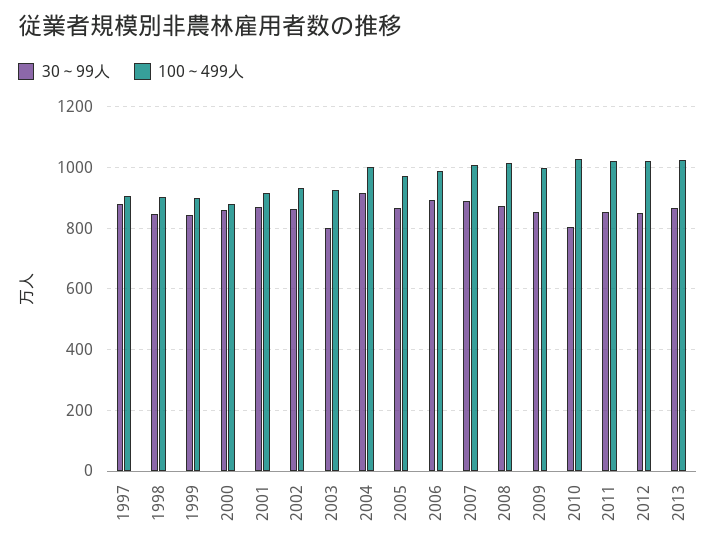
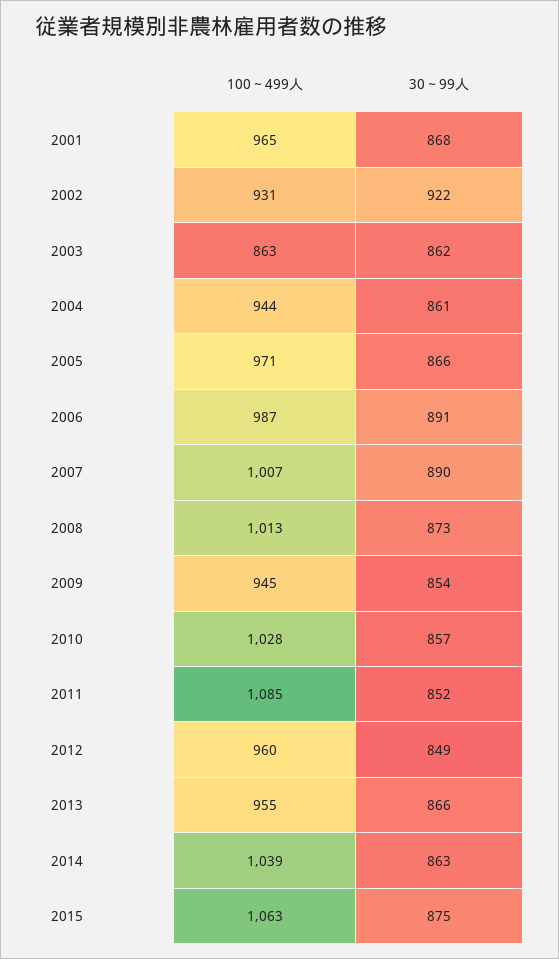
30～99人, 1997: 880 -> none
100～499人, 1997: 900 -> none
30～99人, 1998: 840 -> none
100～499人, 1998: 900 -> none
30～99人, 1999: 840 -> none
100～499人, 1999: 900 -> none
30～99人, 2000: 860 -> none
100～499人, 2000: 880 -> none
100～499人, 2001: 920 -> 965
30～99人, 2002: 860 -> 922
30～99人, 2003: 800 -> 862
100～499人, 2003: 920 -> 863
30～99人, 2004: 920 -> 861
100～499人, 2004: 1000 -> 944
100～499人, 2009: 1000 -> 945
30～99人, 2010: 800 -> 857
100～499人, 2011: 1020 -> 1085
100～499人, 2012: 1020 -> 960
100～499人, 2013: 1020 -> 955
100～499人, 2014: none -> 1039
30～99人, 2014: none -> 863
100～499人, 2015: none -> 1063
30～99人, 2015: none -> 875

